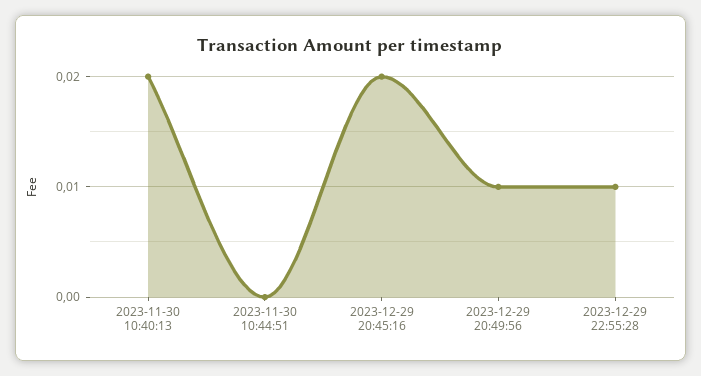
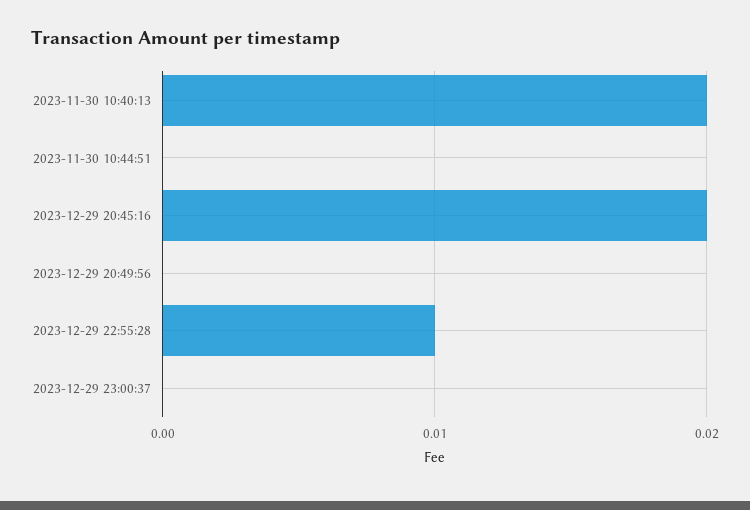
2023-12-29 20:49:56: 0.01 -> 0
2023-12-29 23:00:37: none -> 0

